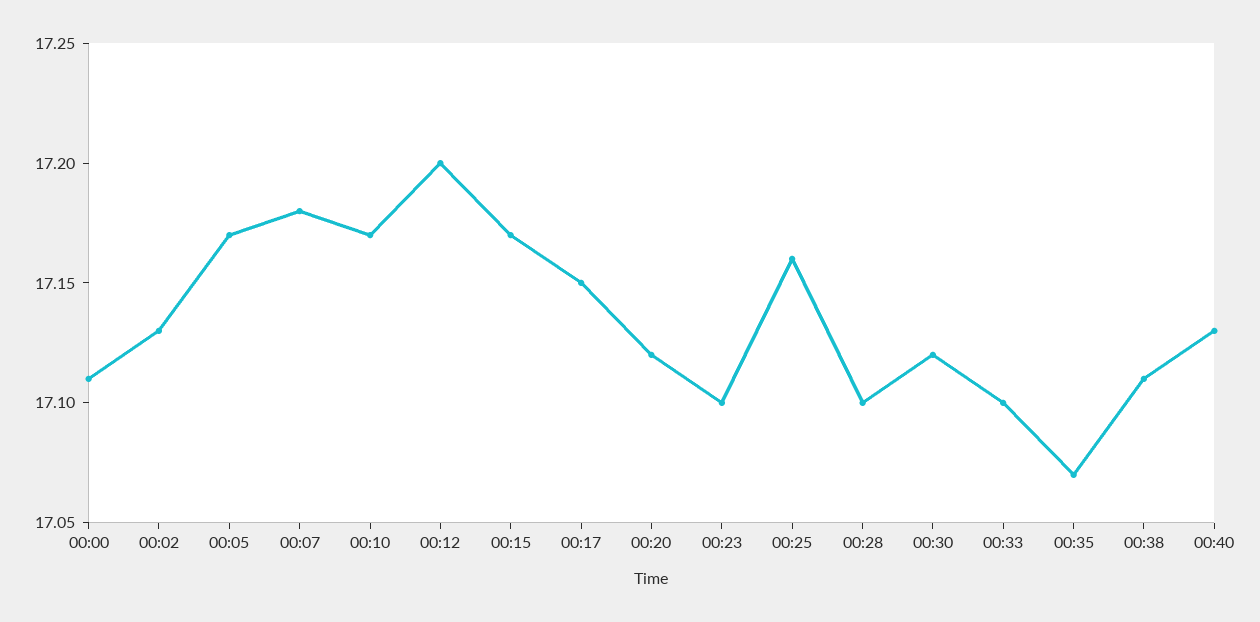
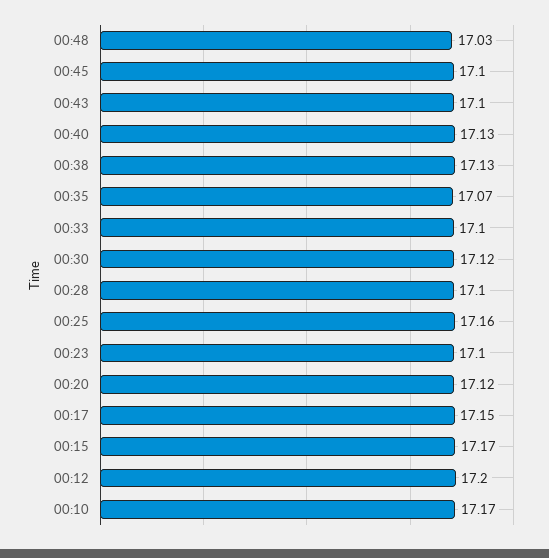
00:00: 17.11 -> none
00:02: 17.13 -> none
00:05: 17.17 -> none
00:07: 17.18 -> none
00:38: 17.11 -> 17.13
00:48: none -> 17.03
00:45: none -> 17.1
00:43: none -> 17.1

